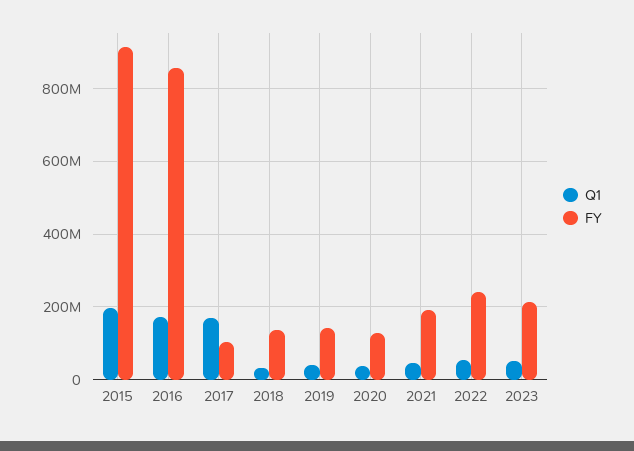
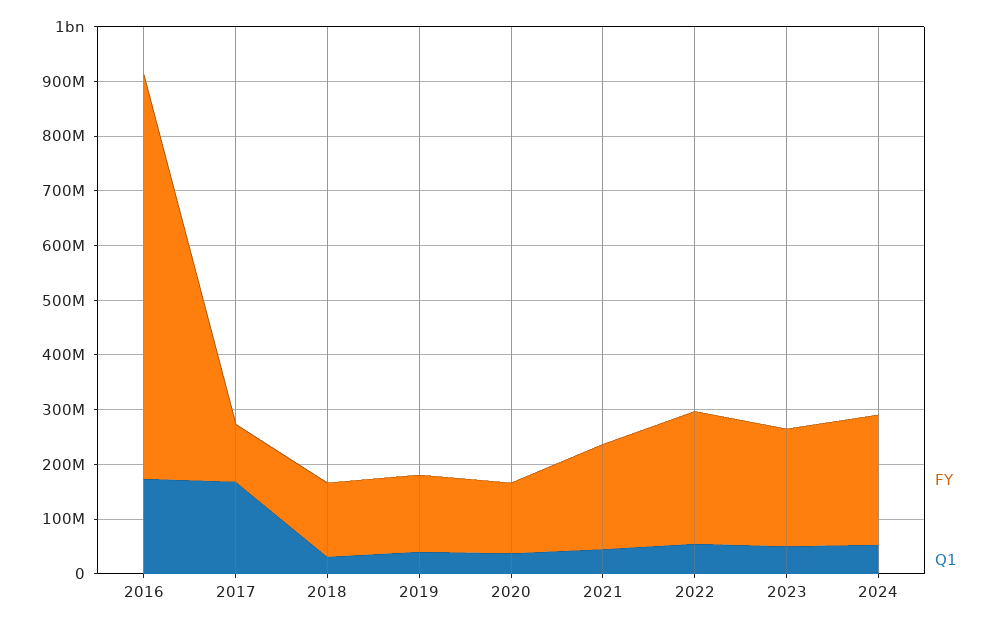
Q1, 2015: 200000000 -> none
FY, 2015: 920000000 -> none
FY, 2016: 860000000 -> 740000000
FY, 2024: none -> 240000000
Q1, 2024: none -> 60000000

